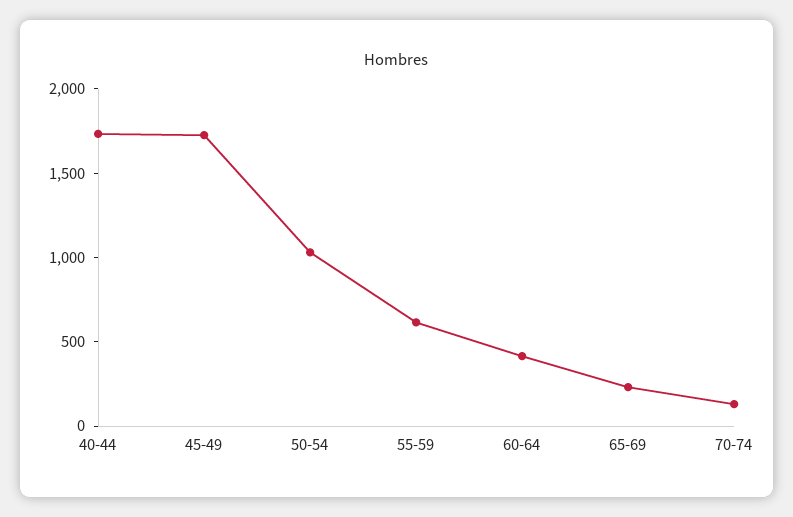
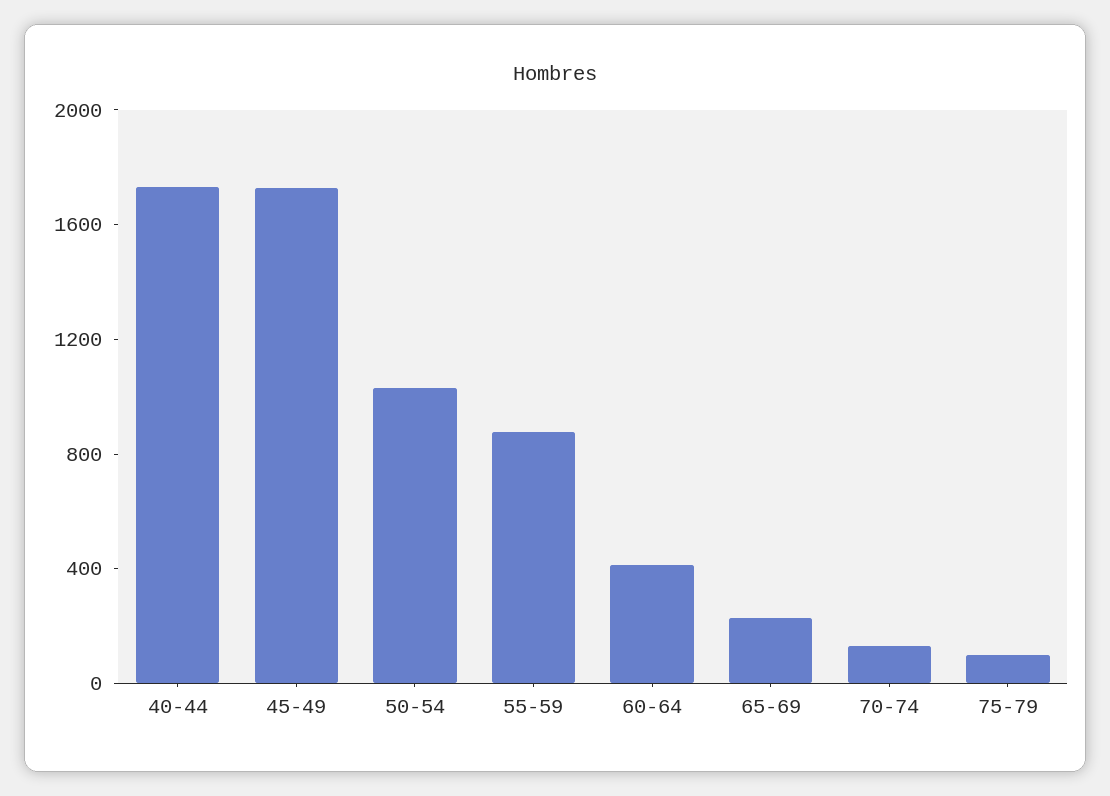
55-59: 600 -> 900
75-79: none -> 100

